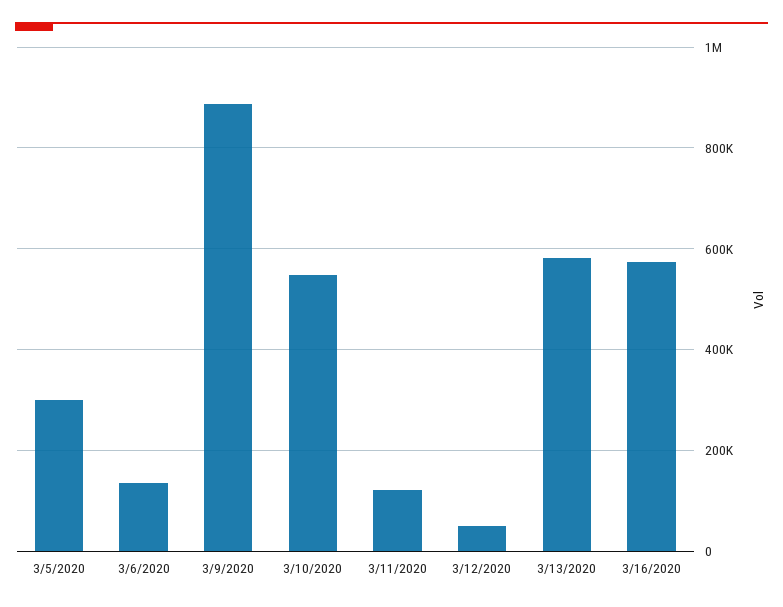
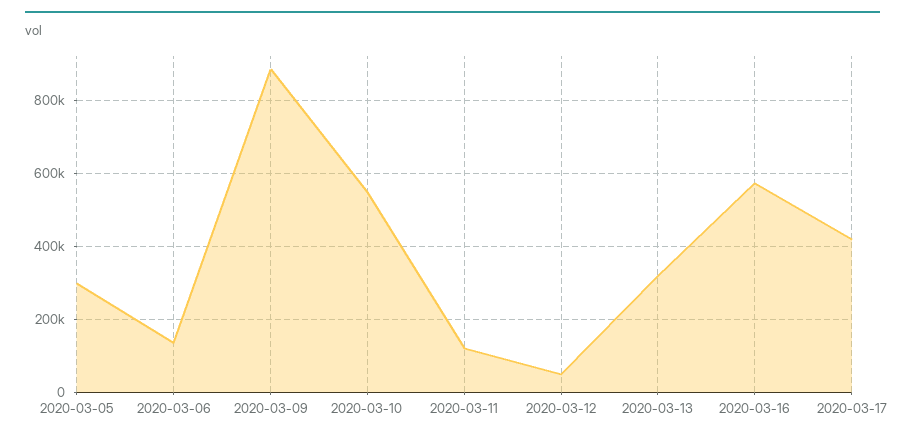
3/13/2020: 580000 -> 320000
2020-03-17: none -> 420000

